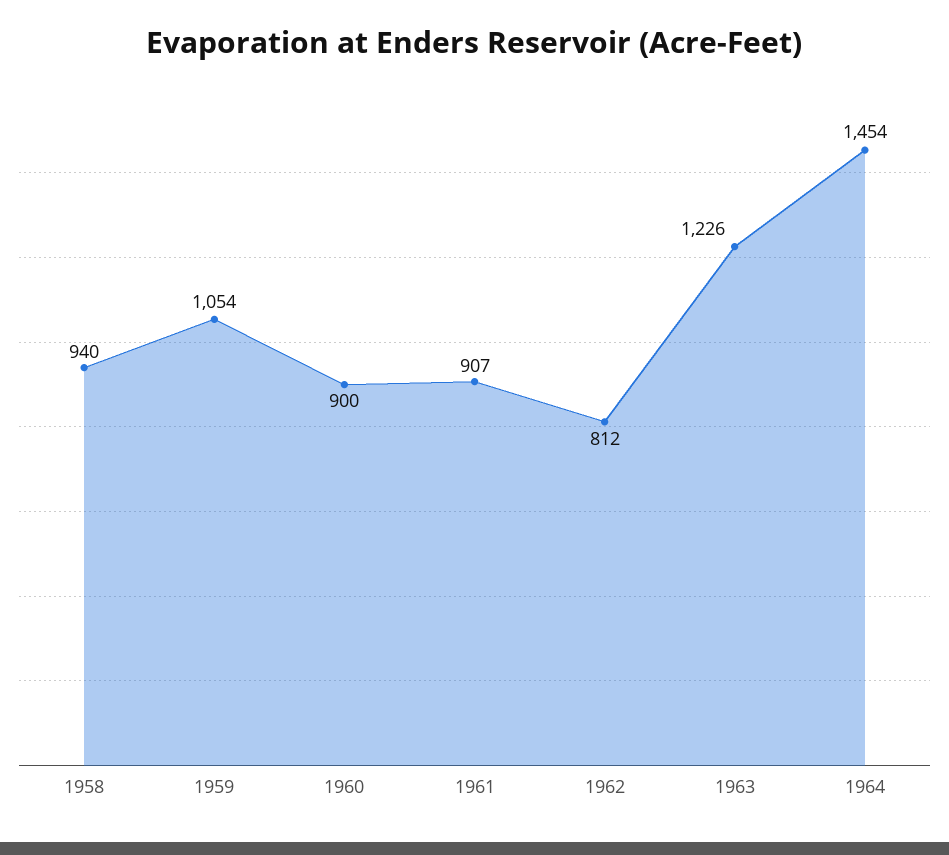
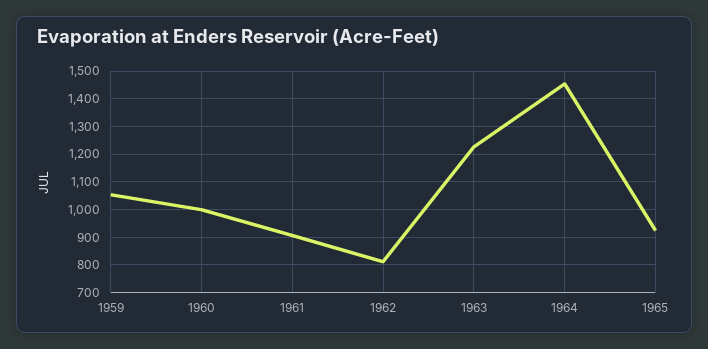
1958: 940 -> none
1960: 900 -> 1000
1965: none -> 925

